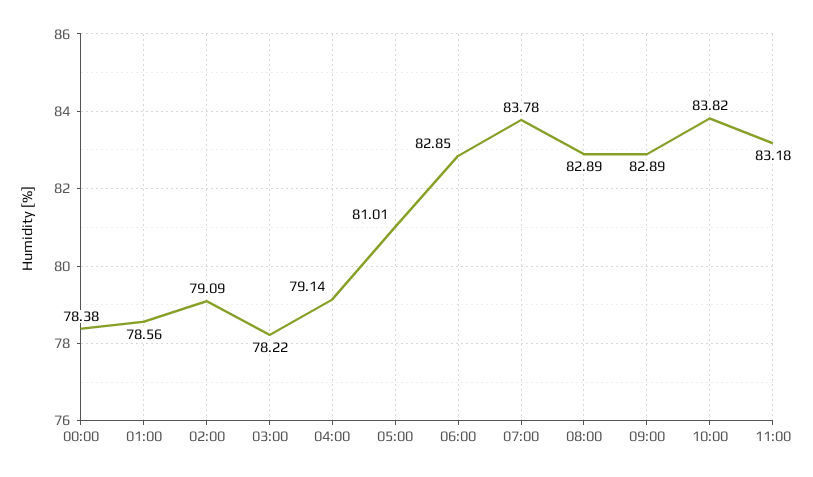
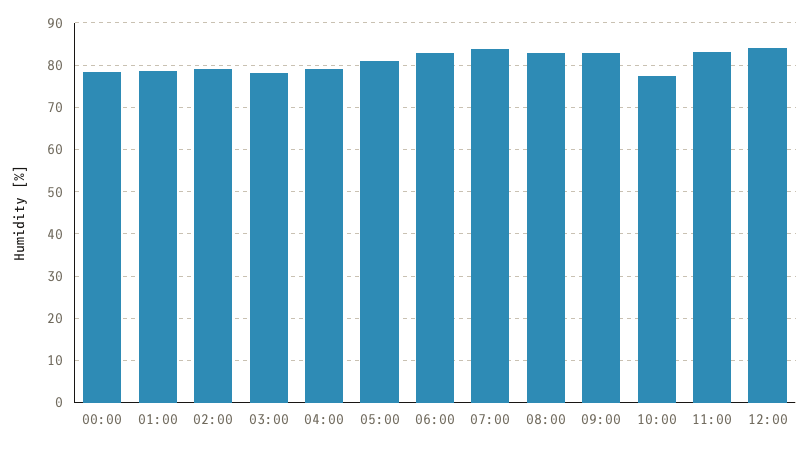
10:00: 83.82 -> 78
12:00: none -> 84

